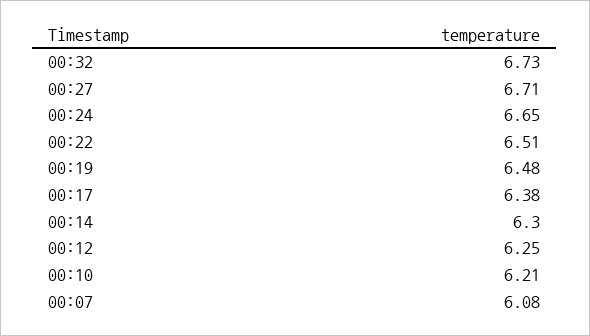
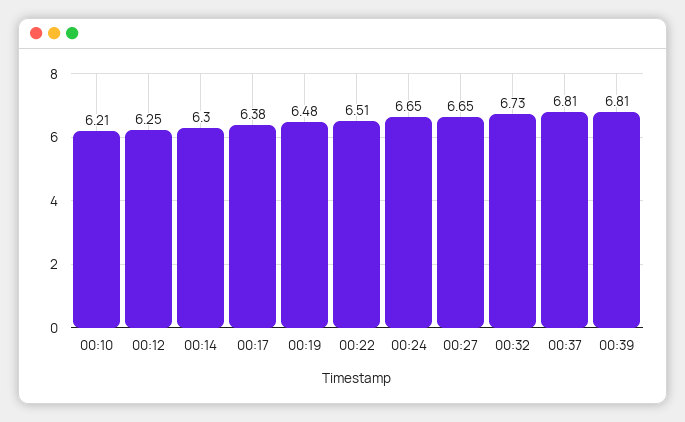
00:27: 6.71 -> 6.65
00:07: 6.08 -> none
00:37: none -> 6.81
00:39: none -> 6.81

